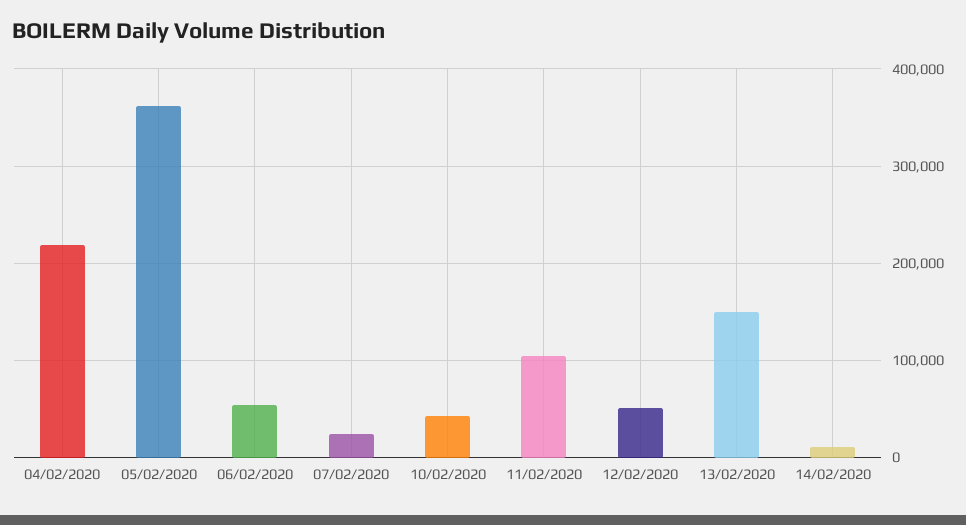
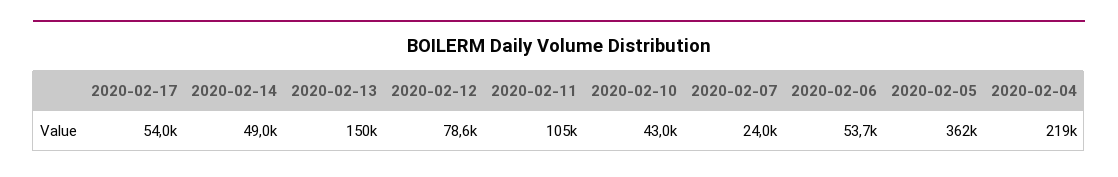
12/02/2020: 50000 -> 78600
14/02/2020: 10000 -> 49000
2020-02-17: none -> 54000

